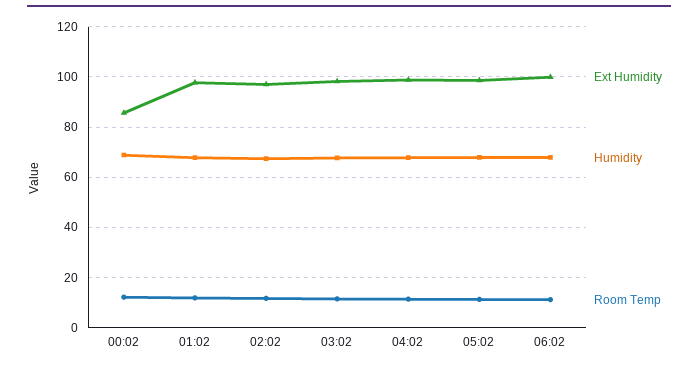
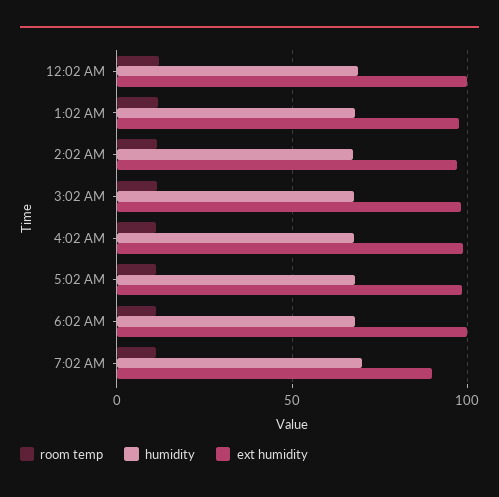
Ext Humidity, 00:02: 85 -> 100
Room Temp, 7:02 AM: none -> 10
Humidity, 7:02 AM: none -> 70
Ext Humidity, 7:02 AM: none -> 90

